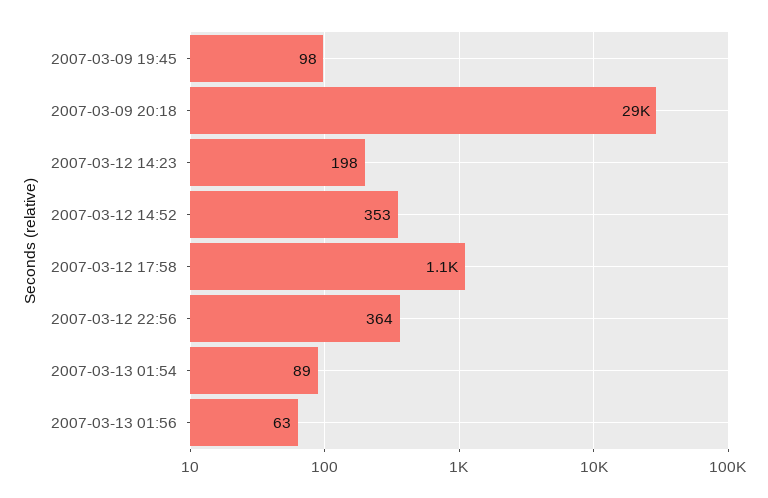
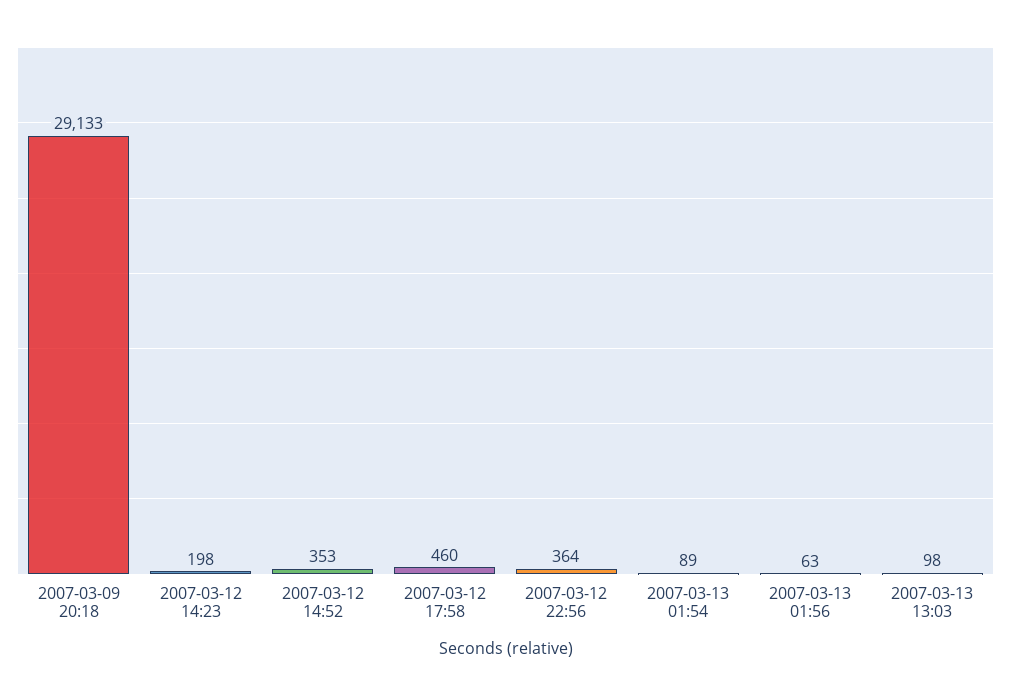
2007-03-09 19:45: 98 -> none
2007-03-12 17:58: 1100 -> 460
2007-03-13 13:03: none -> 98

